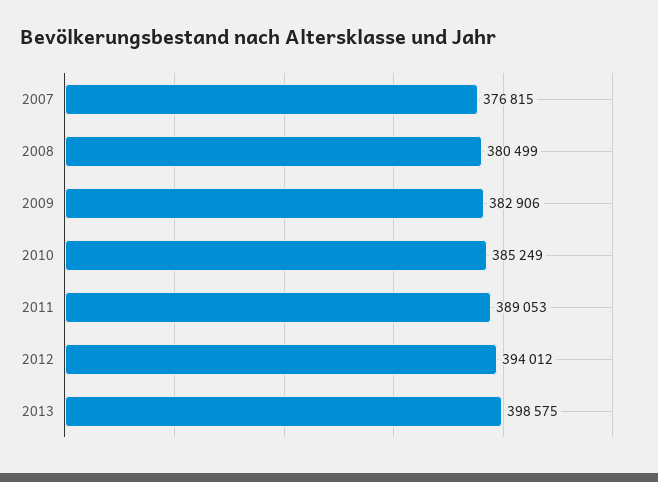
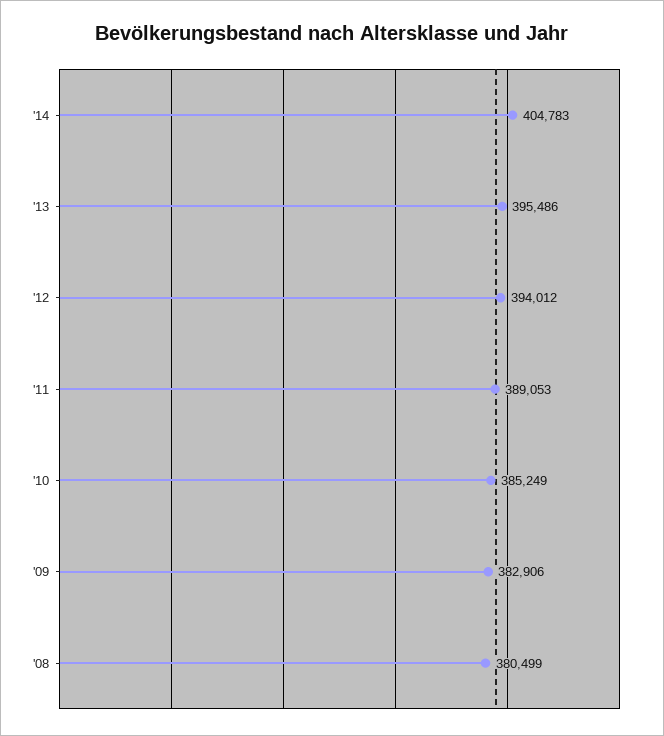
2007: 376815 -> none
2013: 398575 -> 395486
'14: none -> 404783

